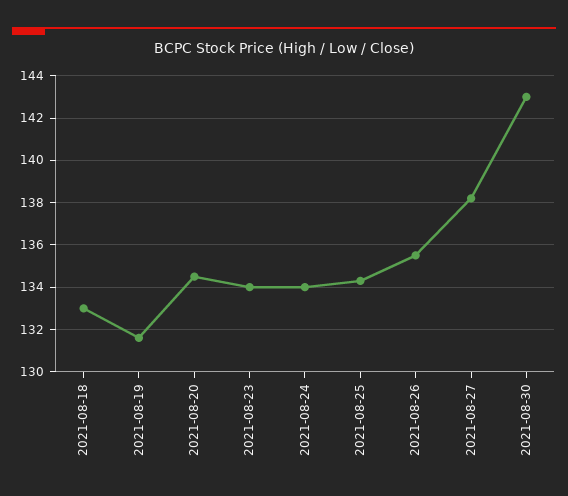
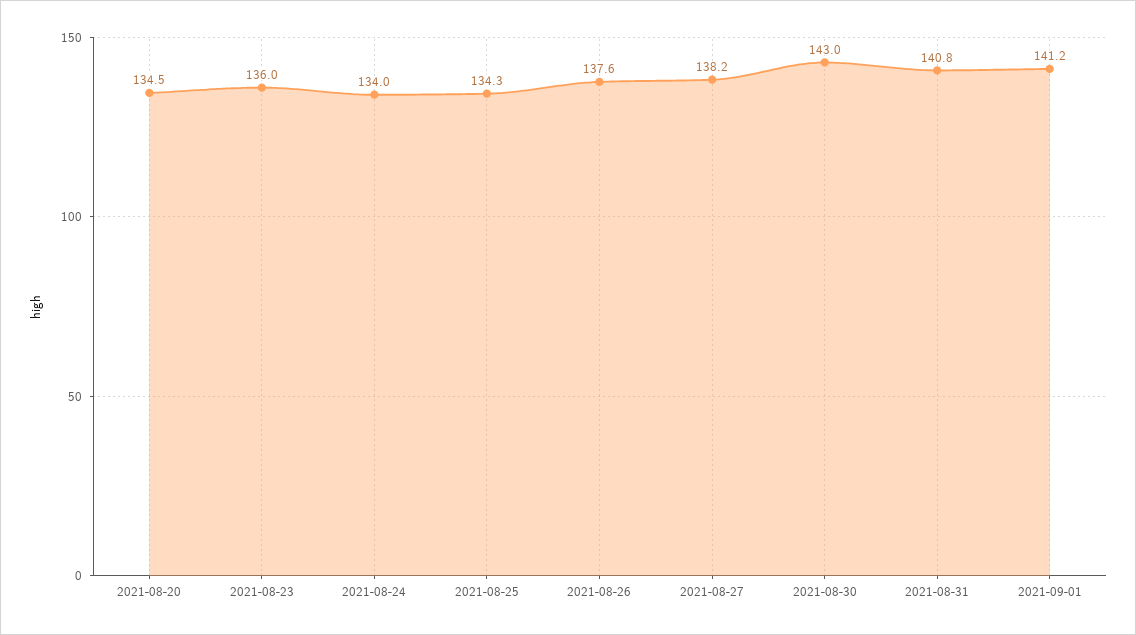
2021-08-18: 133 -> none
2021-08-19: 131.5 -> none
2021-08-23: 134 -> 136
2021-08-26: 135.5 -> 137.6
2021-08-31: none -> 140.8
2021-09-01: none -> 141.2

